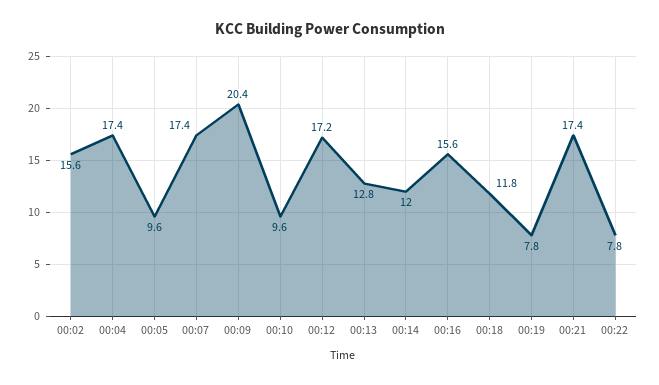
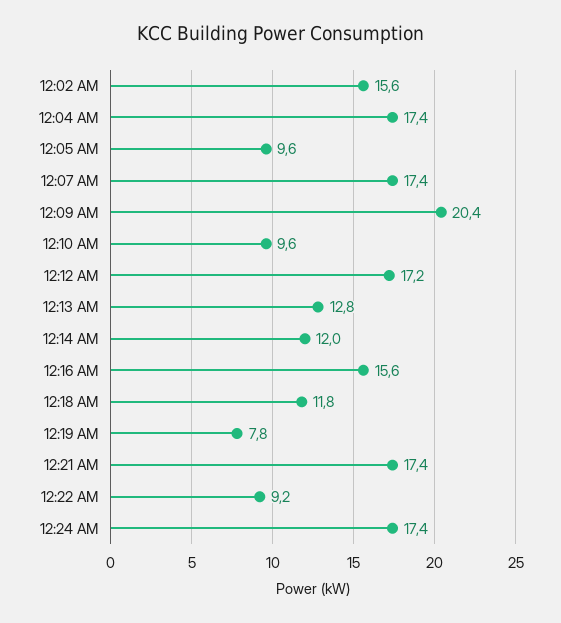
00:22: 7.8 -> 9.2
12:24 AM: none -> 17.4

